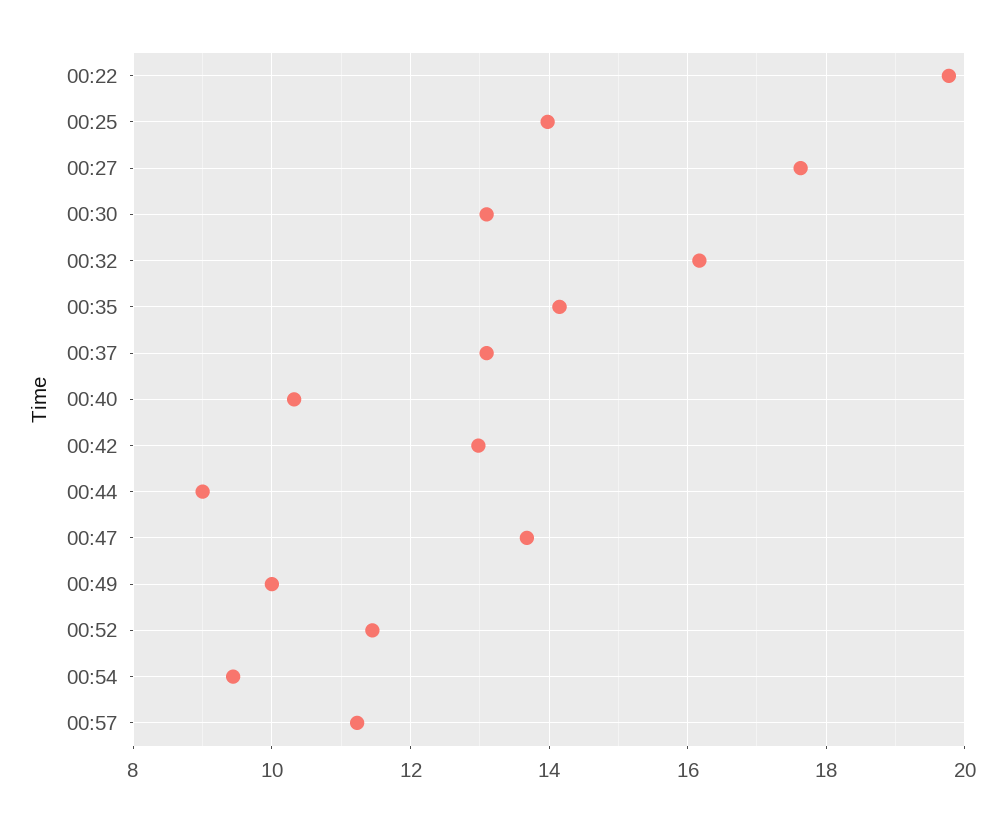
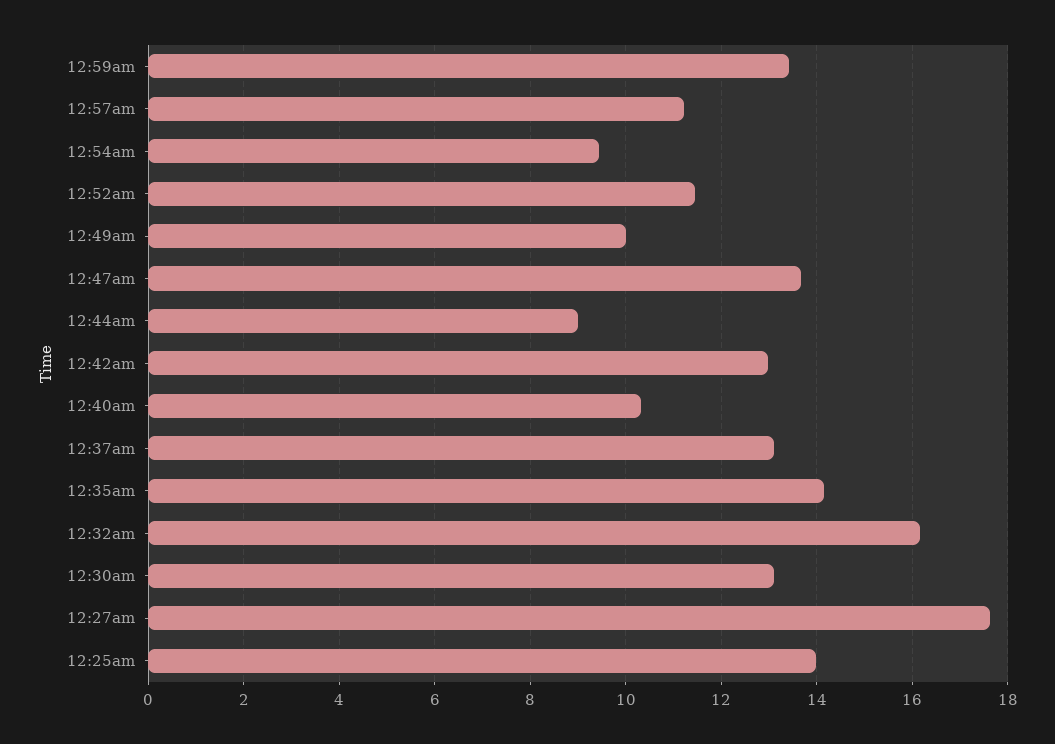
00:22: 19.8 -> none
12:59am: none -> 13.4

